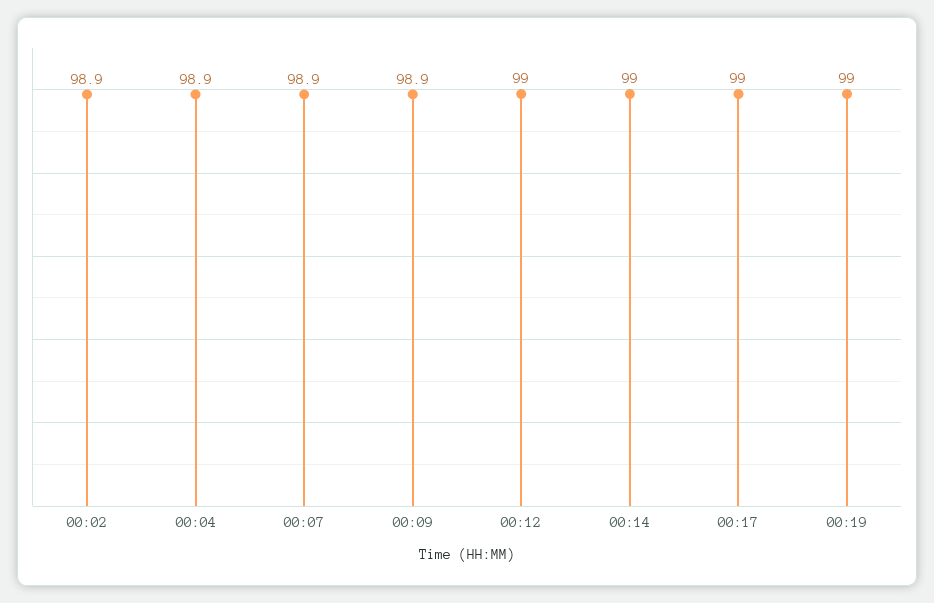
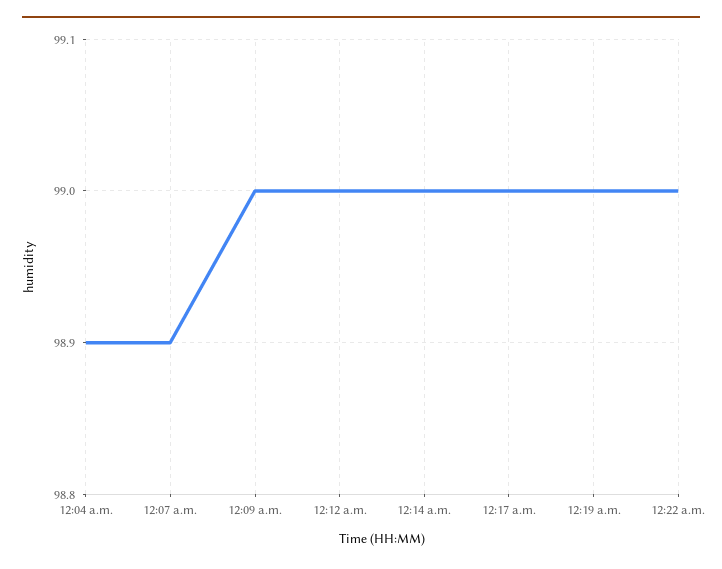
00:02: 98.9 -> none
00:09: 98.9 -> 99
12:22 a.m.: none -> 99

